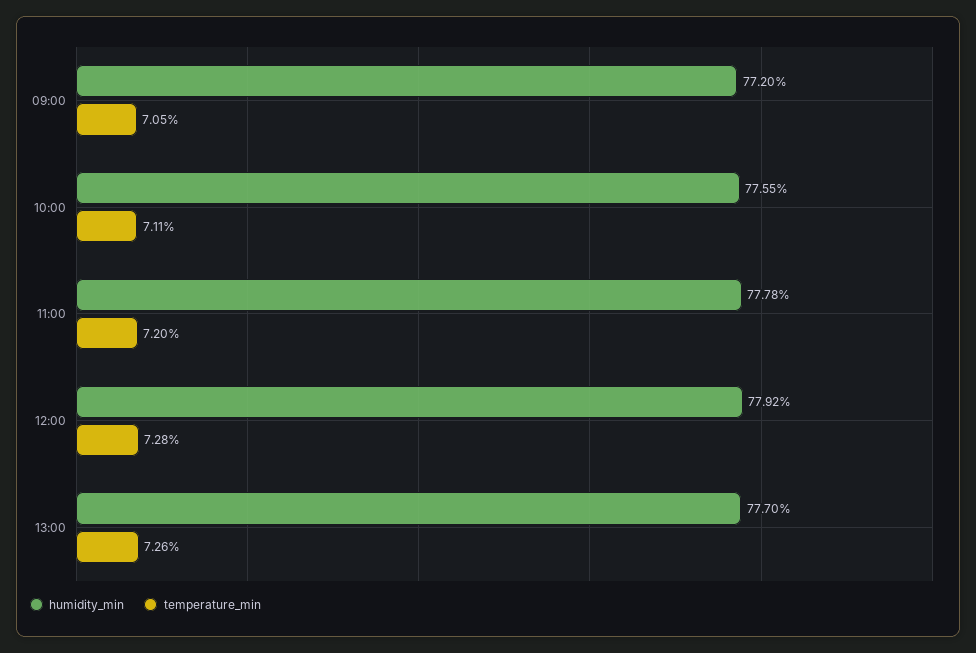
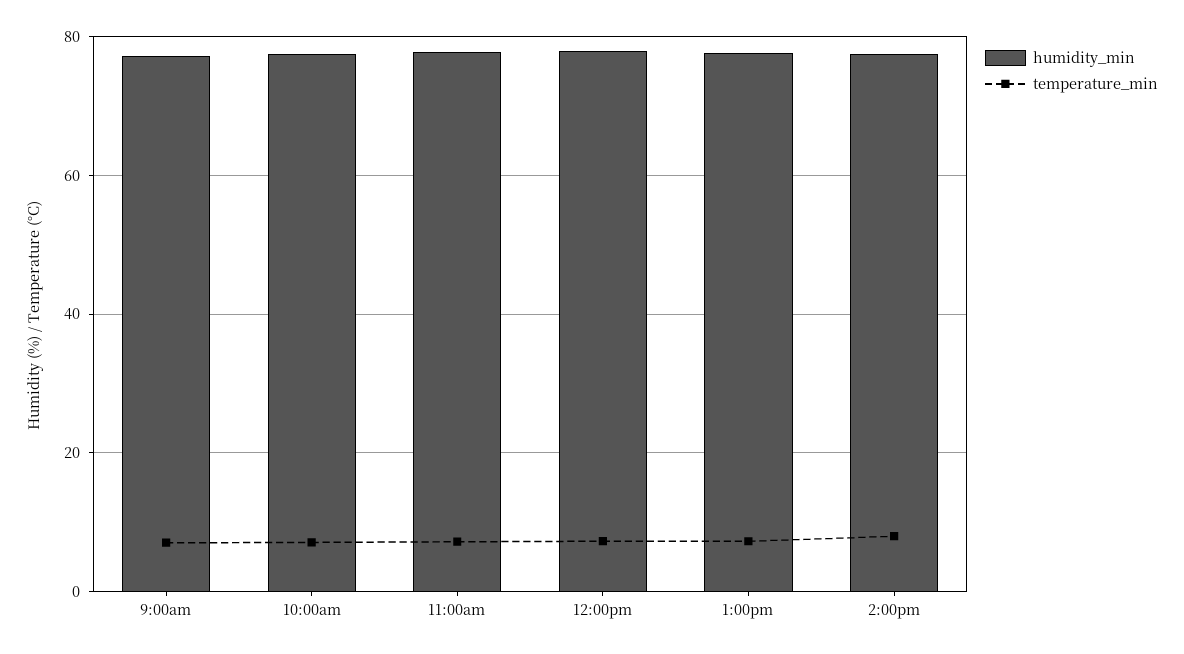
humidity_min, 2:00pm: none -> 78
temperature_min, 2:00pm: none -> 8

